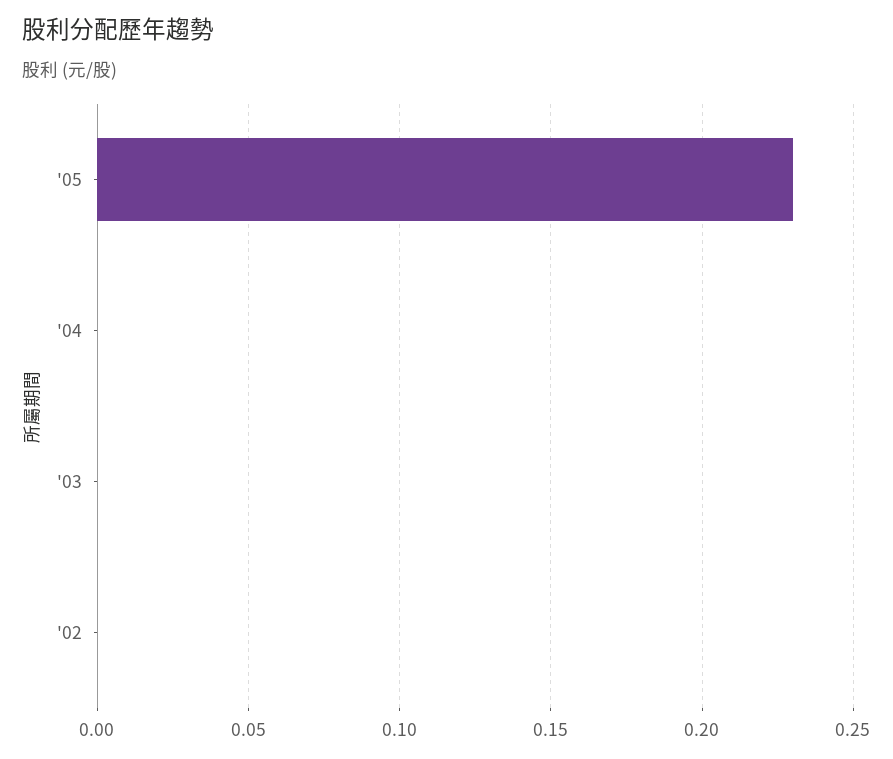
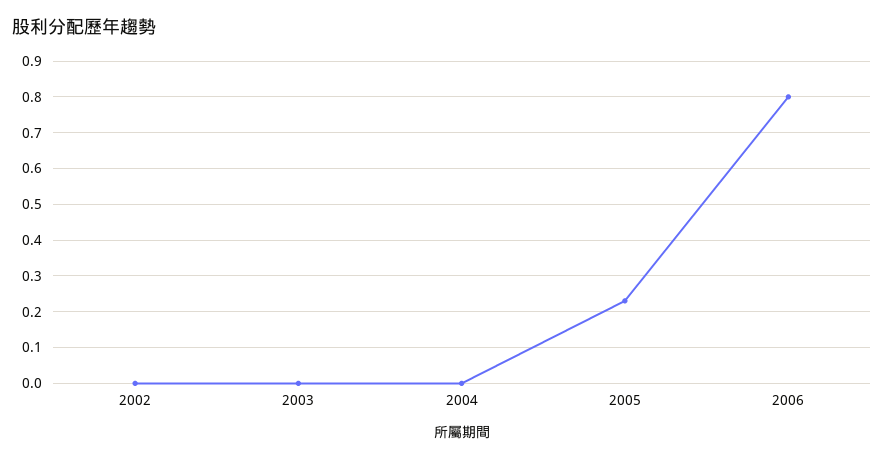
2006: none -> 0.8

